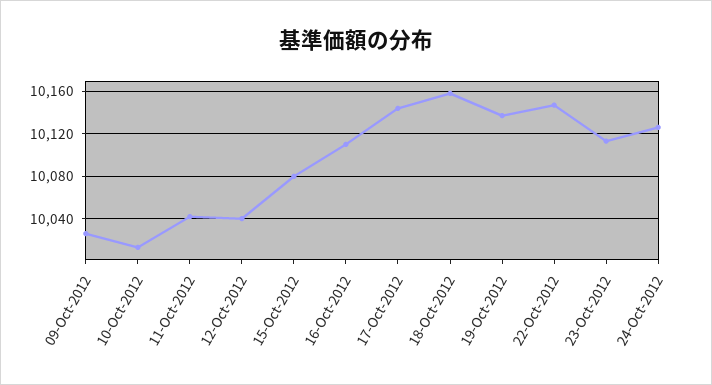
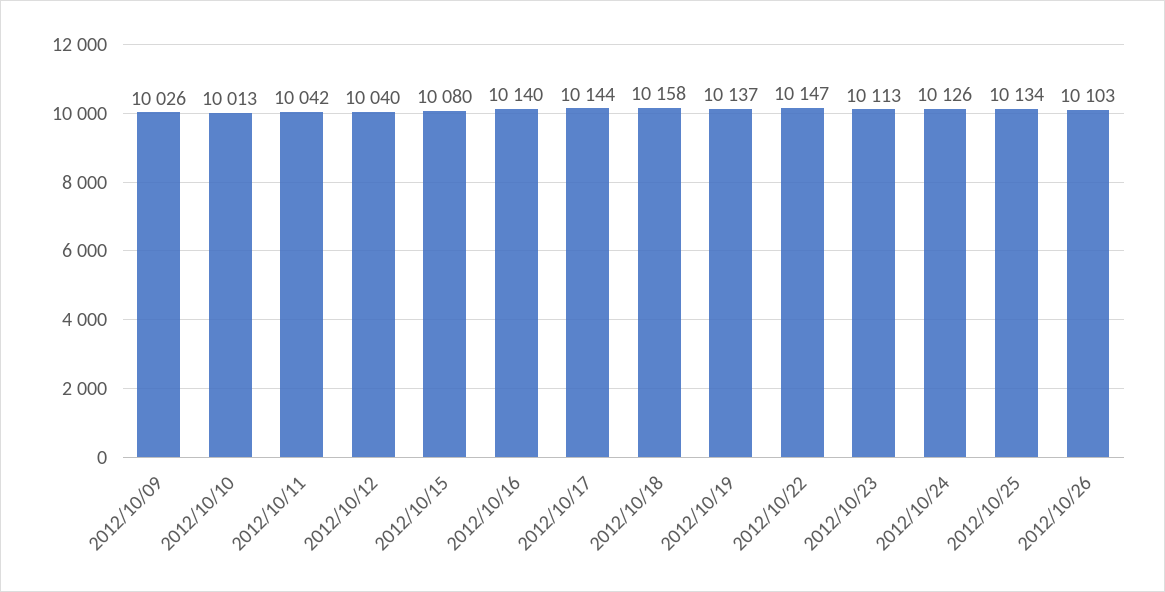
16-Oct-2012: 10110 -> 10140
2012/10/25: none -> 10134
2012/10/26: none -> 10103

